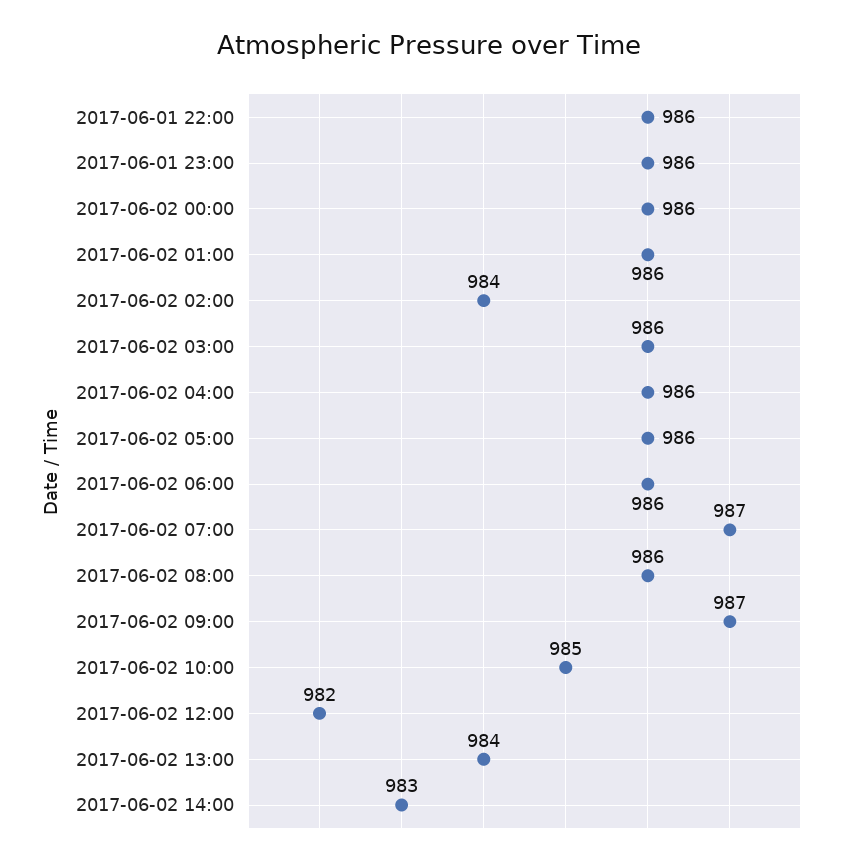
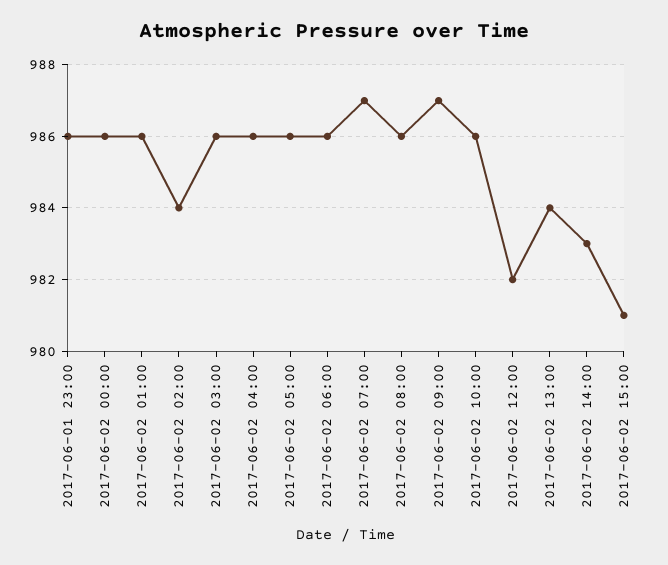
2017-06-01 22:00: 986 -> none
2017-06-02 10:00: 985 -> 986
2017-06-02 15:00: none -> 981

